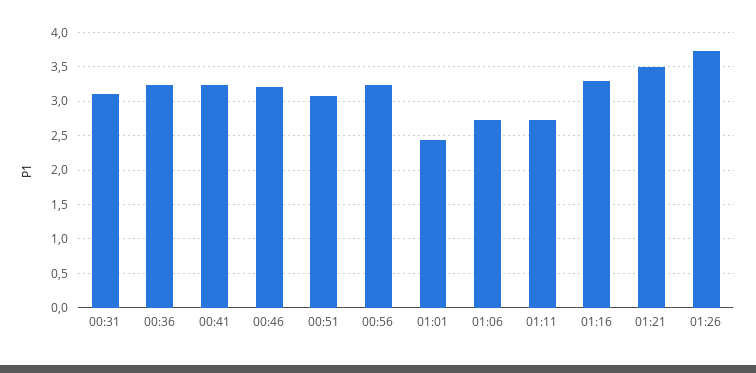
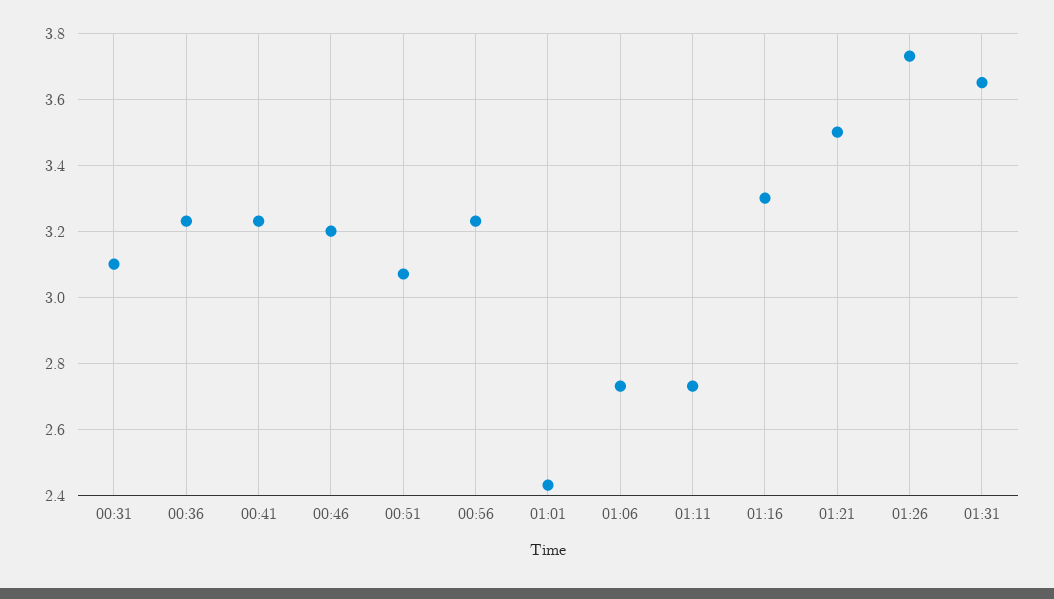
01:31: none -> 3.65

